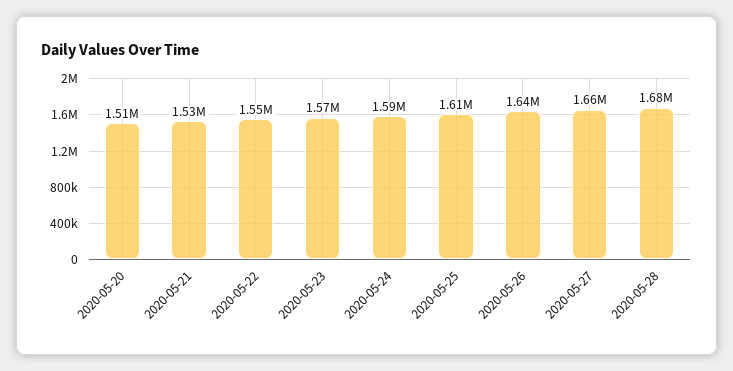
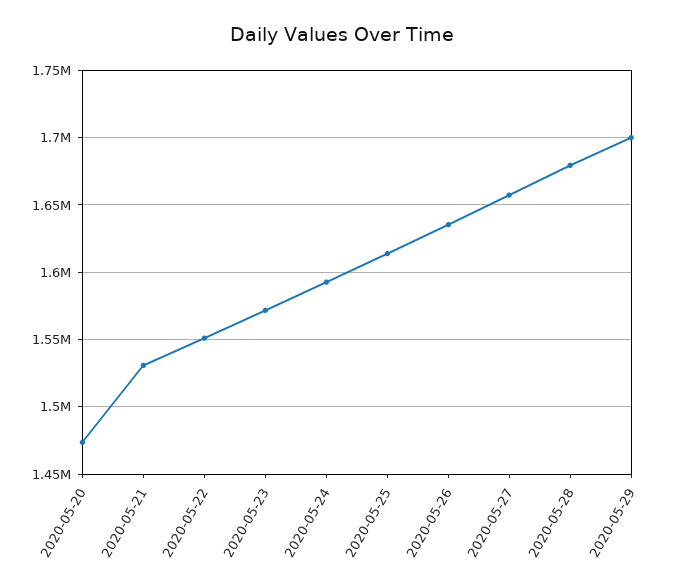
2020-05-20: 1510000 -> 1475000
2020-05-29: none -> 1700000

